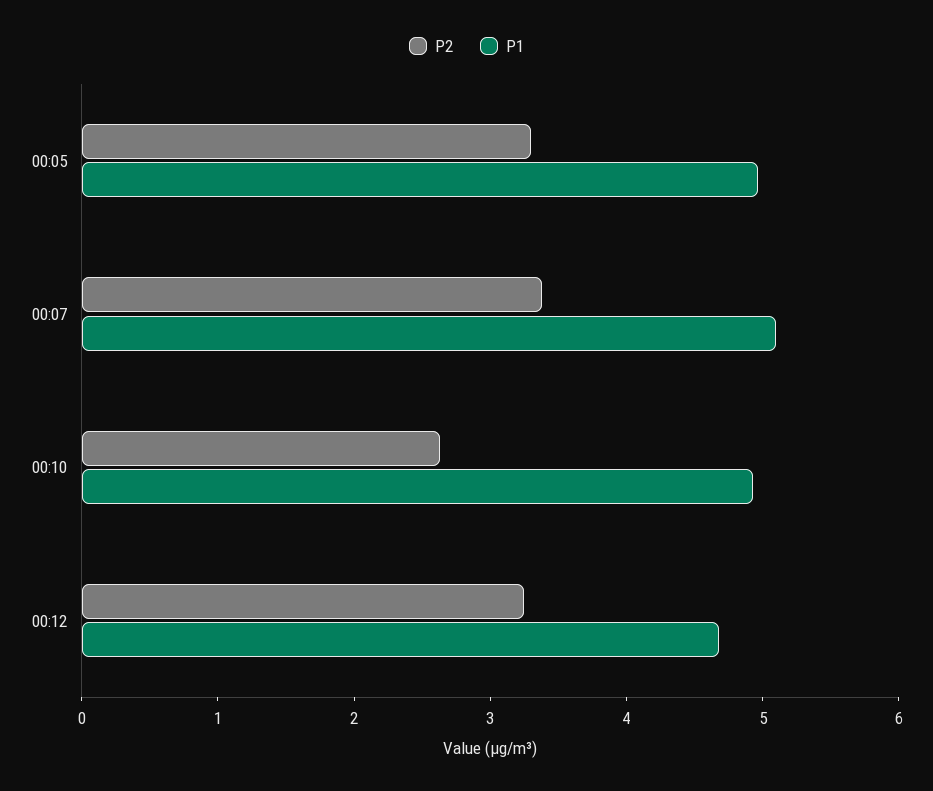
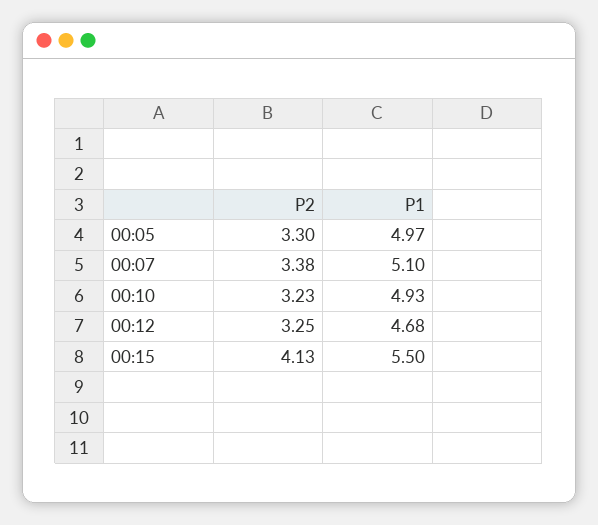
P2, 00:10: 2.6 -> 3.23
P2, 00:15: none -> 4.13
P1, 00:15: none -> 5.5

